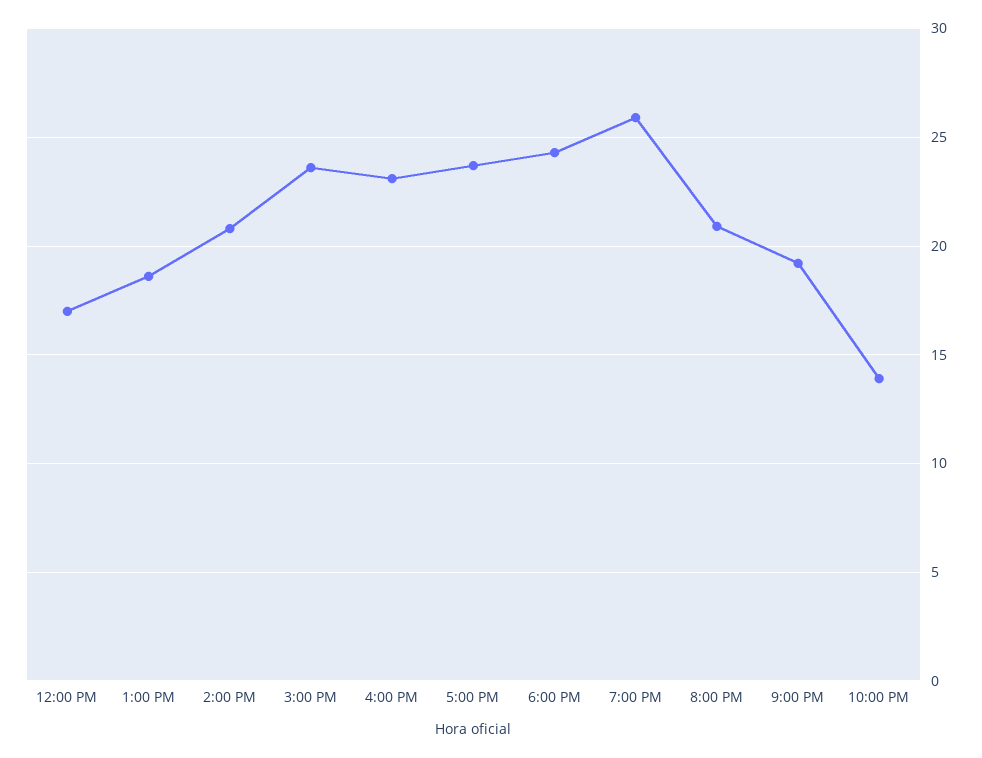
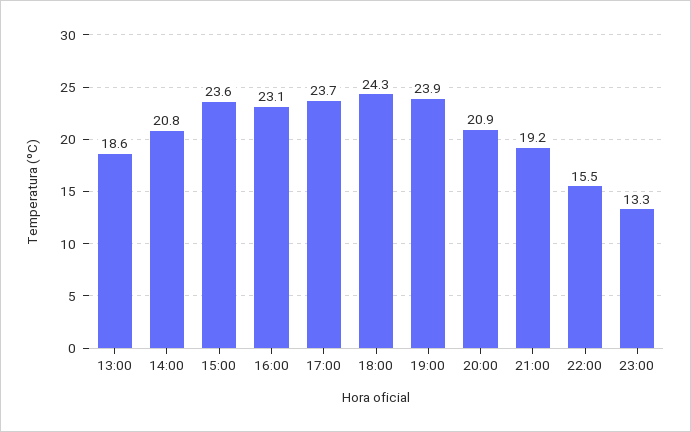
12:00 PM: 17 -> none
7:00 PM: 26 -> 23.9
10:00 PM: 14 -> 15.5
23:00: none -> 13.3

